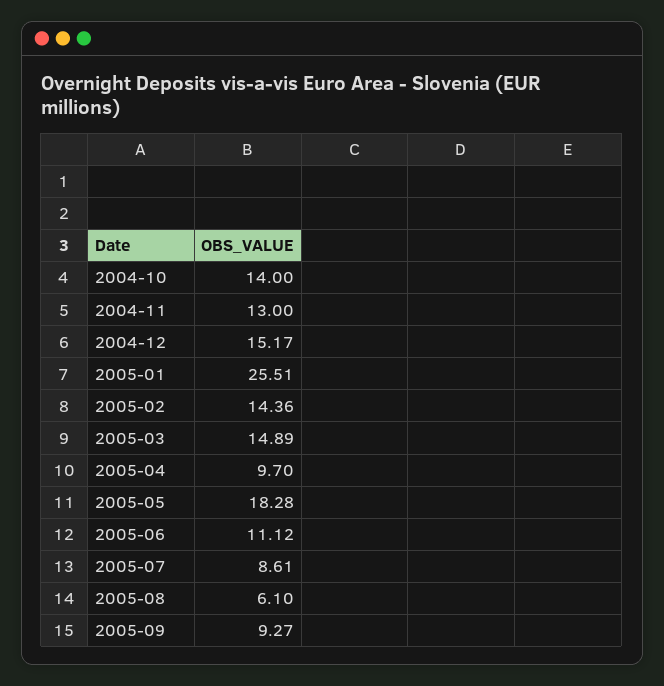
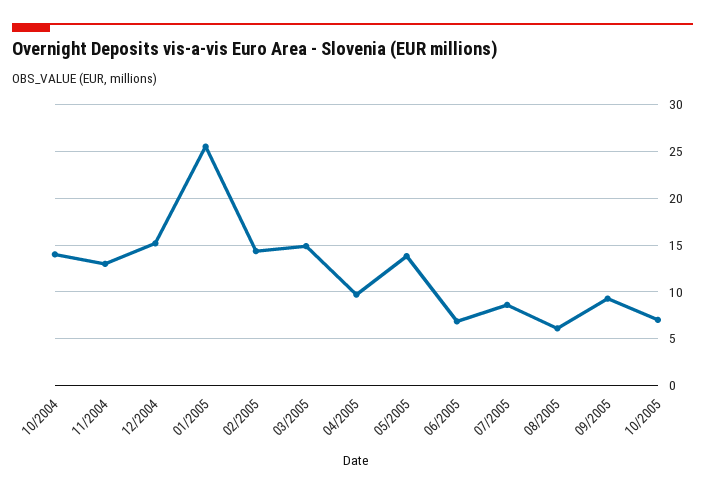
2005-05: 18.28 -> 14
2005-06: 11.12 -> 7
10/2005: none -> 7

